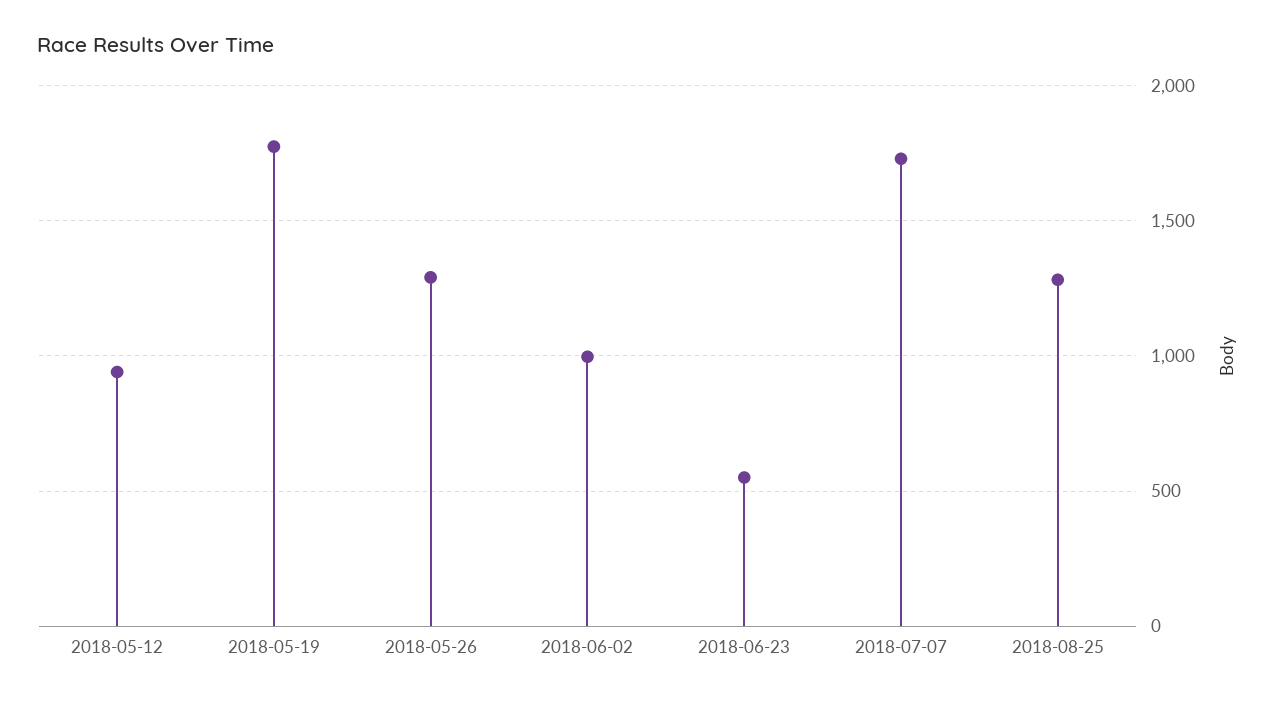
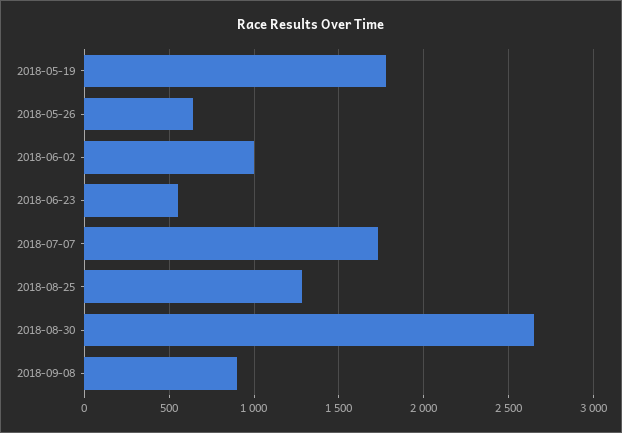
2018-05-12: 950 -> none
2018-05-26: 1300 -> 650
2018-08-30: none -> 2650
2018-09-08: none -> 900

